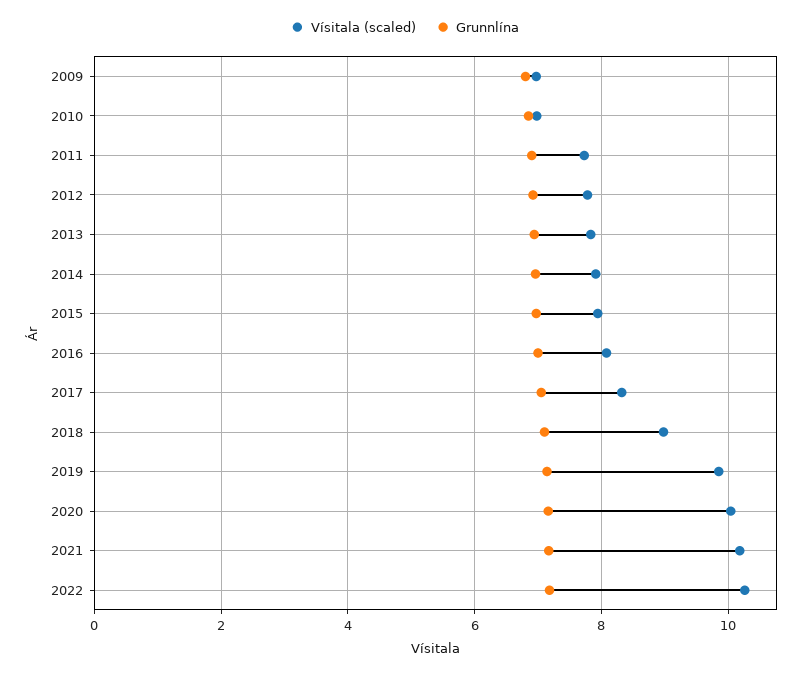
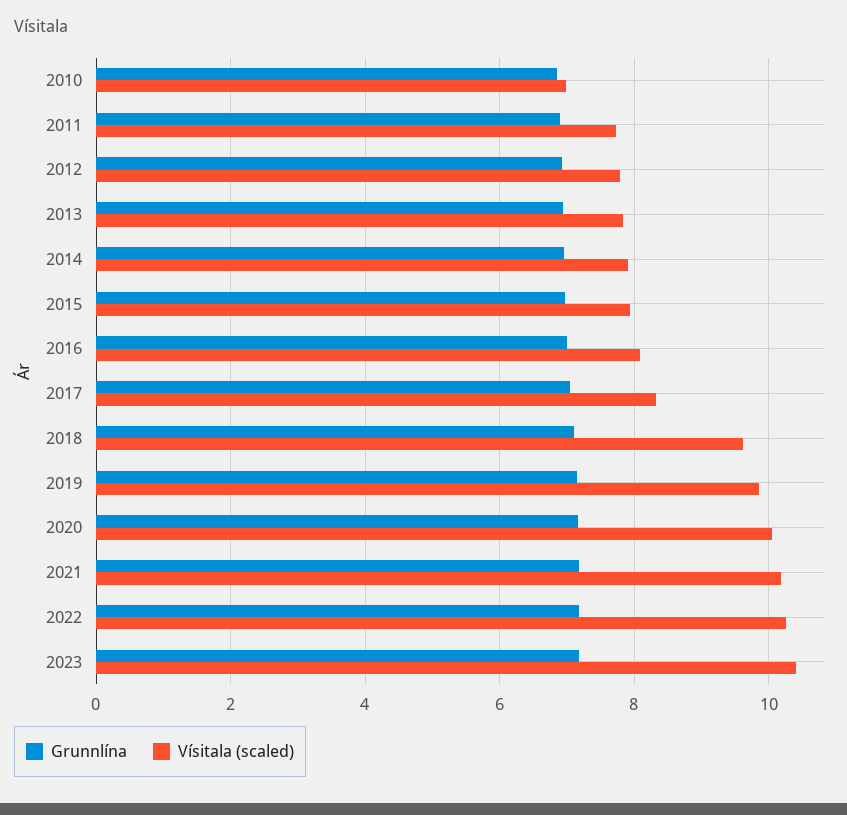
Vísitala (scaled), 2009: 7 -> none
Grunnlína, 2009: 6.8 -> none
Vísitala (scaled), 2018: 9 -> 9.6
Grunnlína, 2023: none -> 7.2
Vísitala (scaled), 2023: none -> 10.4

